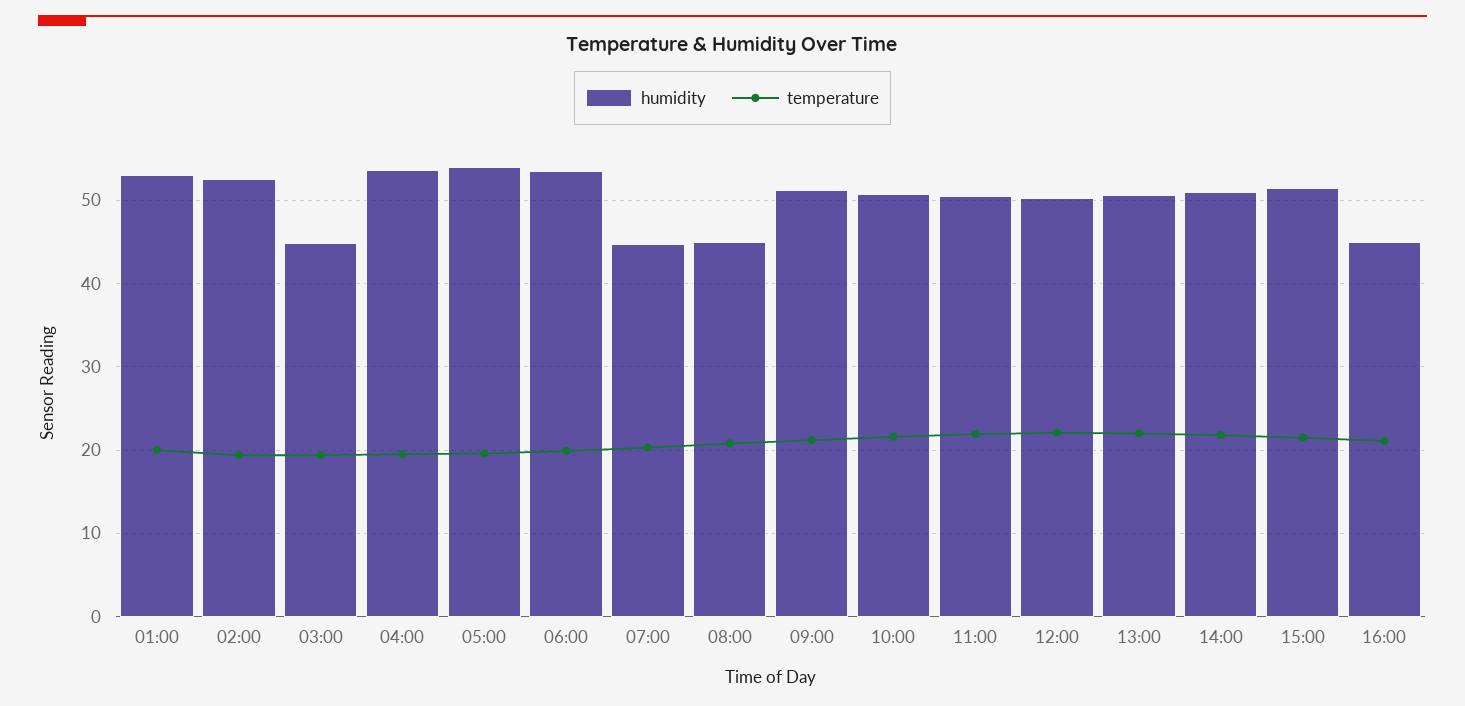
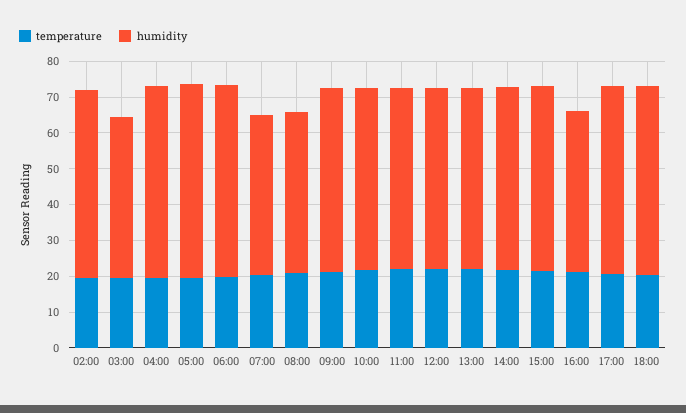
humidity, 01:00: 53 -> none
temperature, 01:00: 20 -> none
temperature, 17:00: none -> 20
humidity, 17:00: none -> 52.5
temperature, 18:00: none -> 20
humidity, 18:00: none -> 52.5

